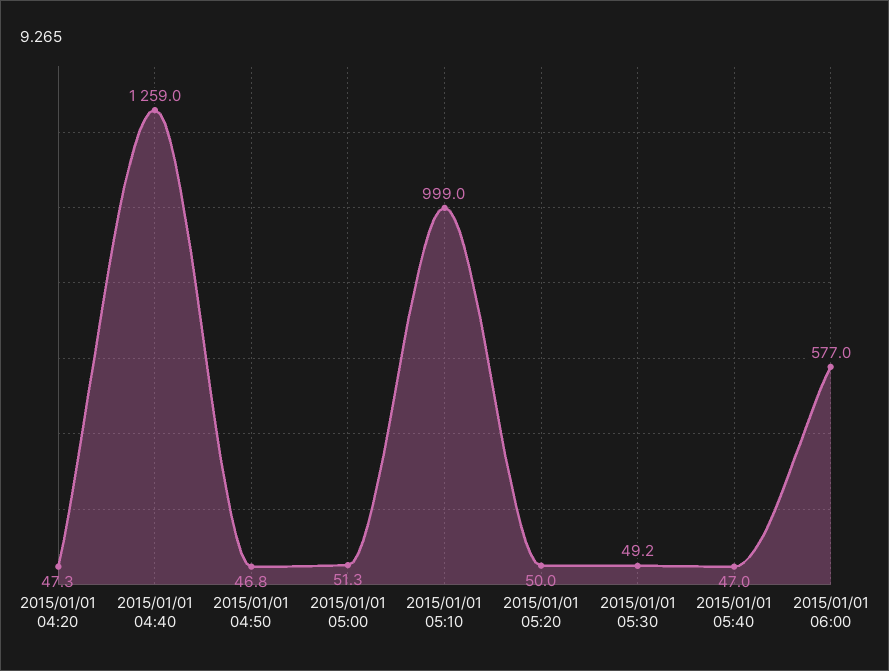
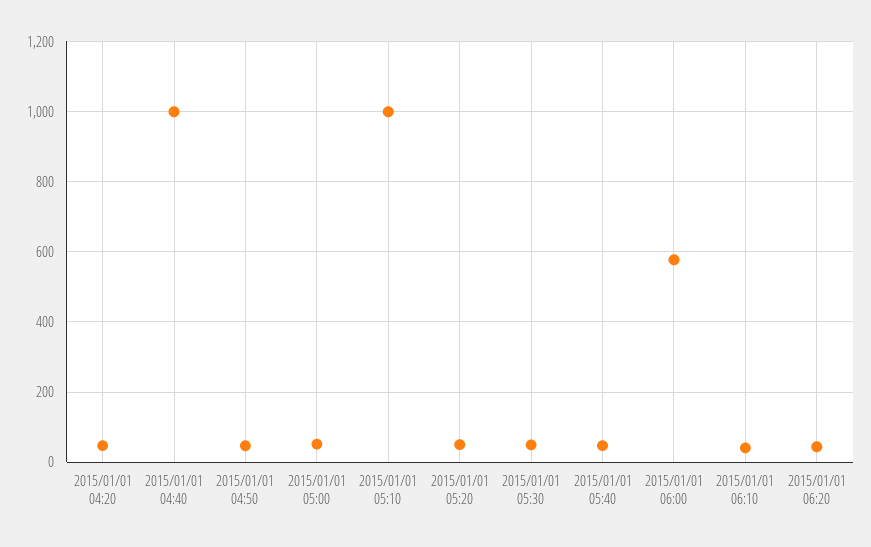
2015/01/01 04:40: 1259 -> 1000
2015/01/01 06:10: none -> 40
2015/01/01 06:20: none -> 40

